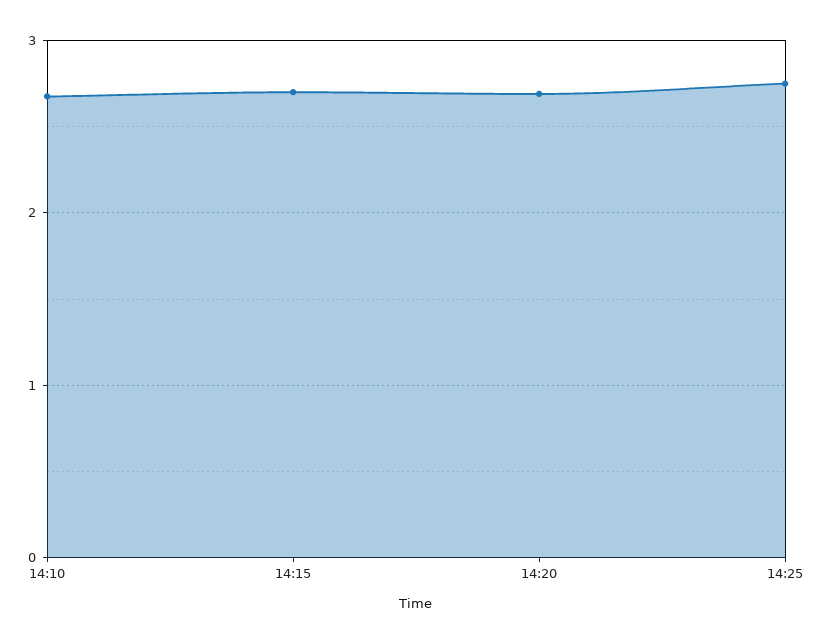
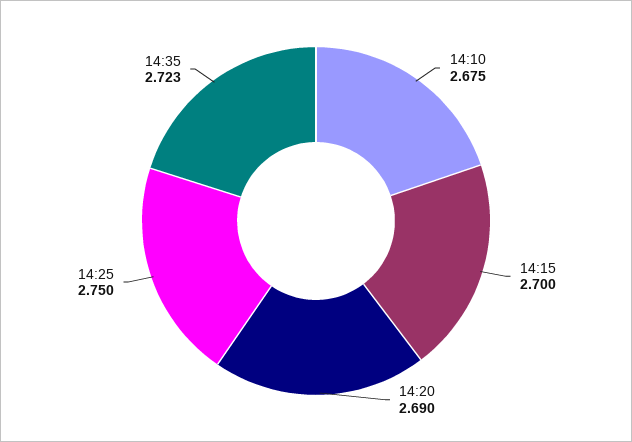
14:35: none -> 2.723

